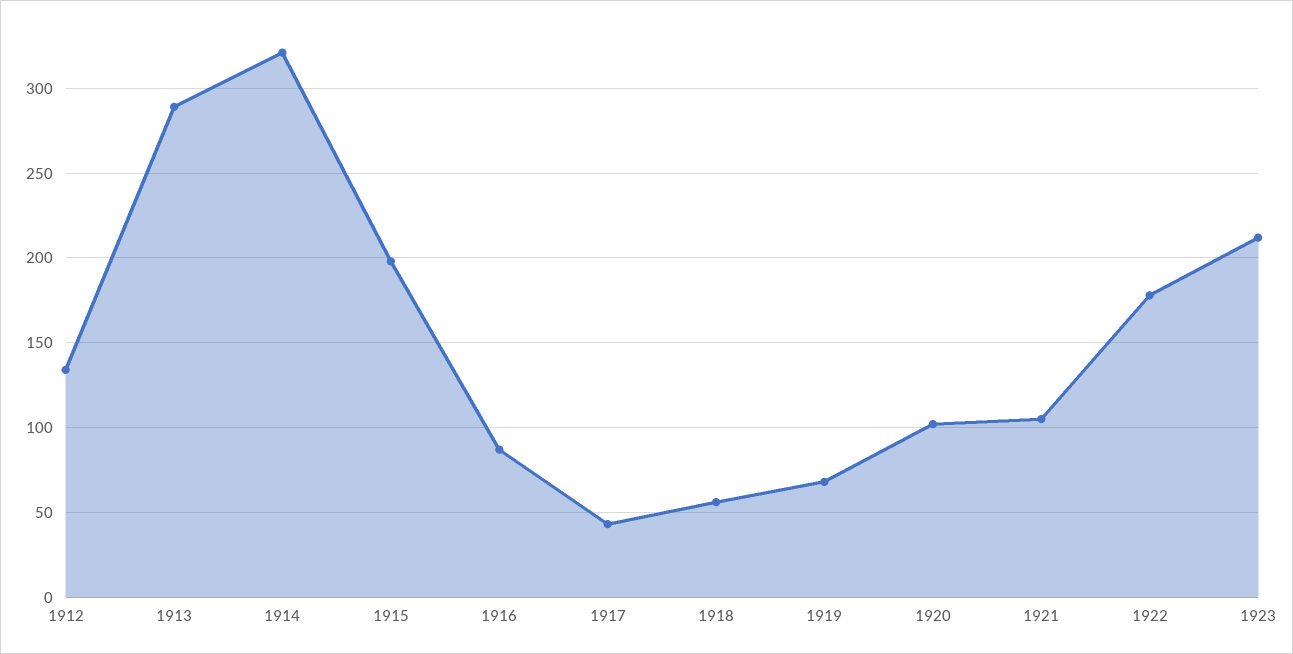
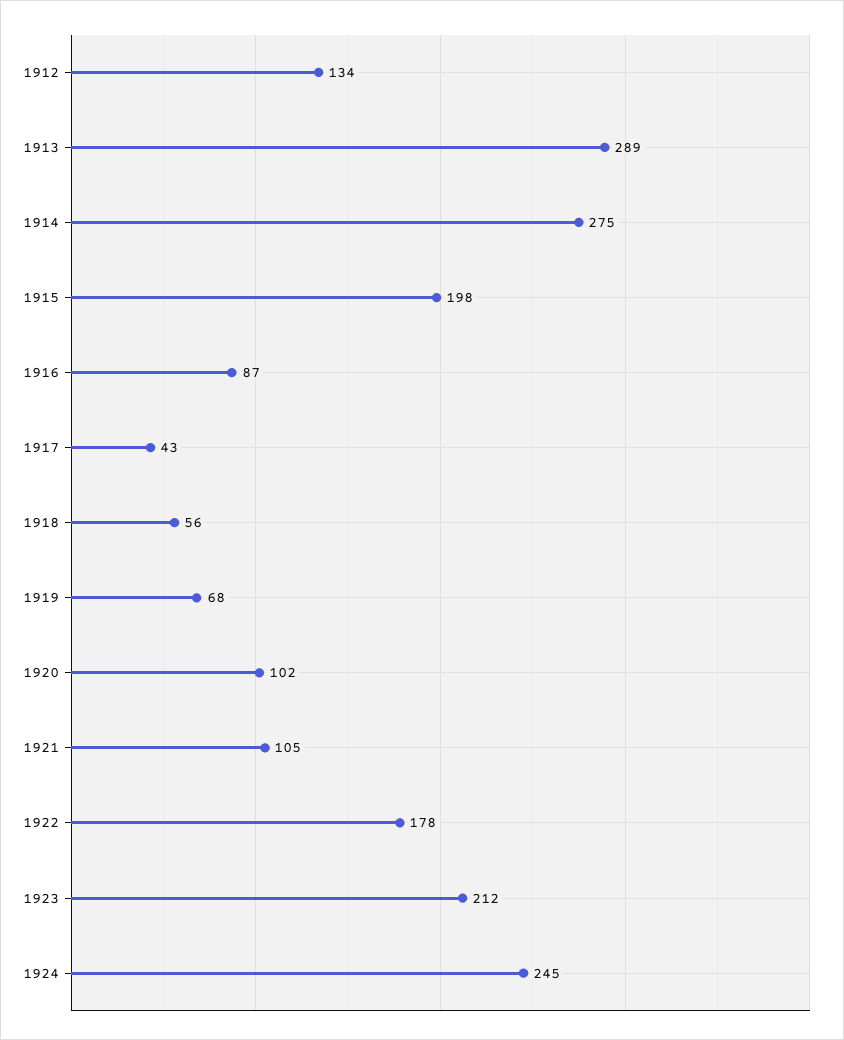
1914: 320 -> 275
1924: none -> 245

